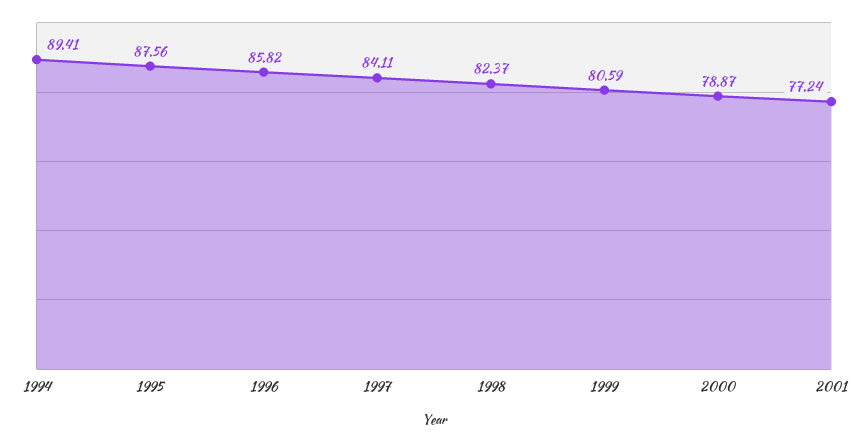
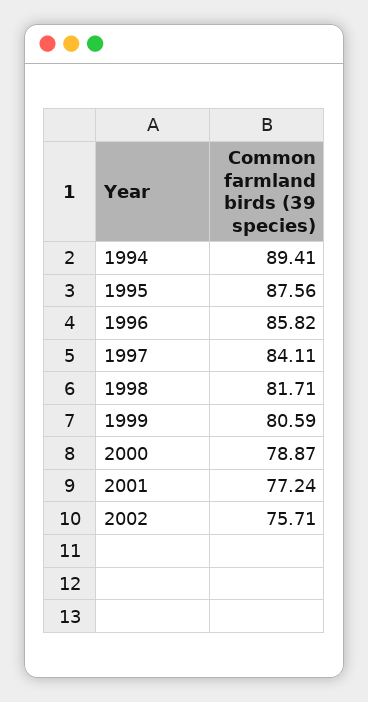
1998: 82.37 -> 81.71
2002: none -> 75.71

